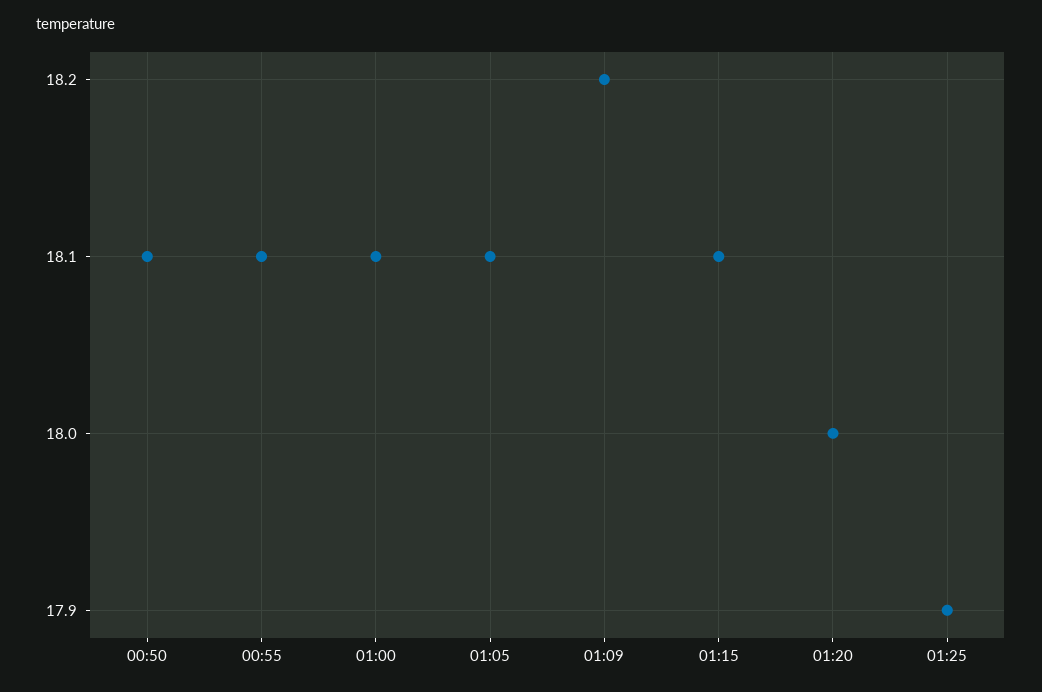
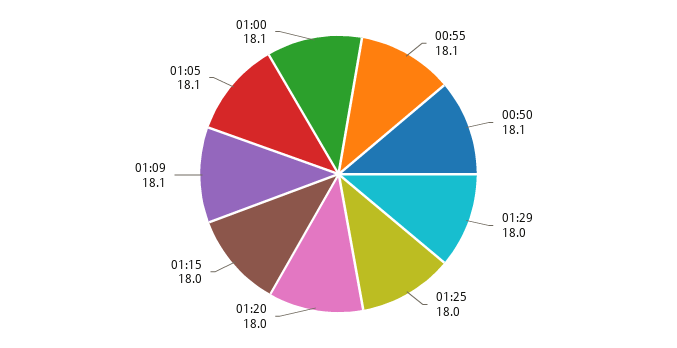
01:09: 18.2 -> 18.1
01:15: 18.1 -> 18
01:25: 17.9 -> 18
01:29: none -> 18

